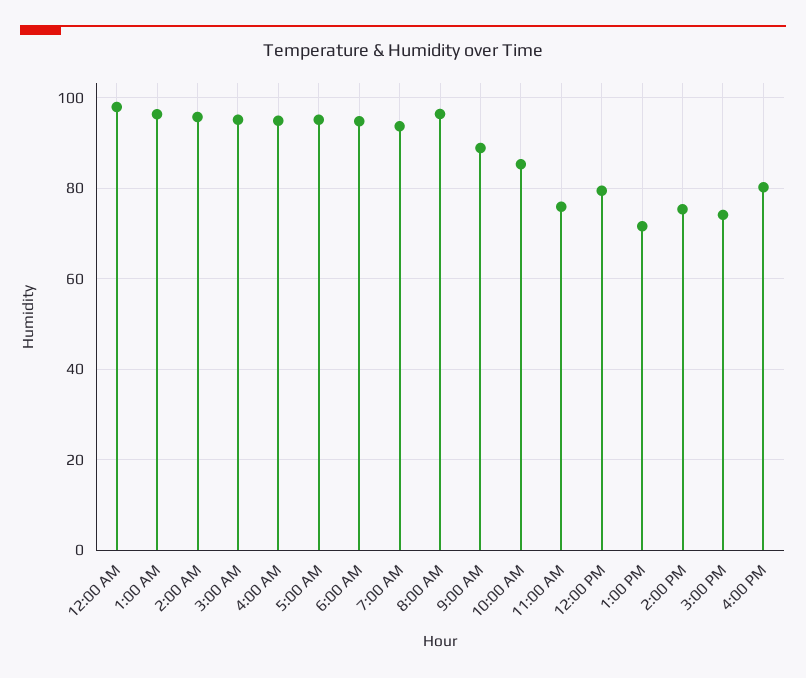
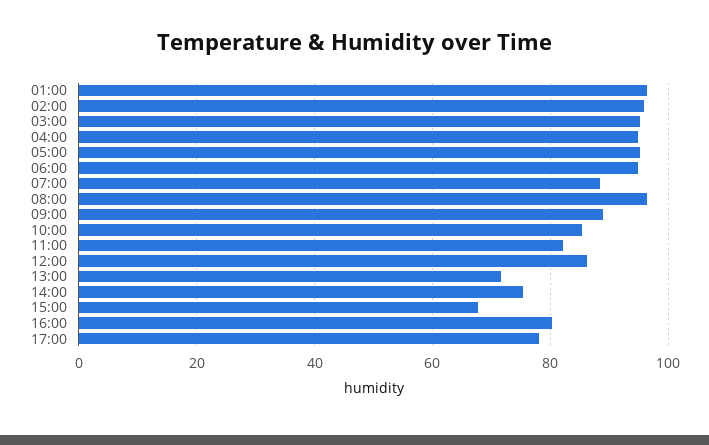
12:00 AM: 98 -> none
7:00 AM: 94 -> 88
11:00 AM: 76 -> 82
12:00 PM: 80 -> 86
3:00 PM: 74 -> 68
17:00: none -> 78

